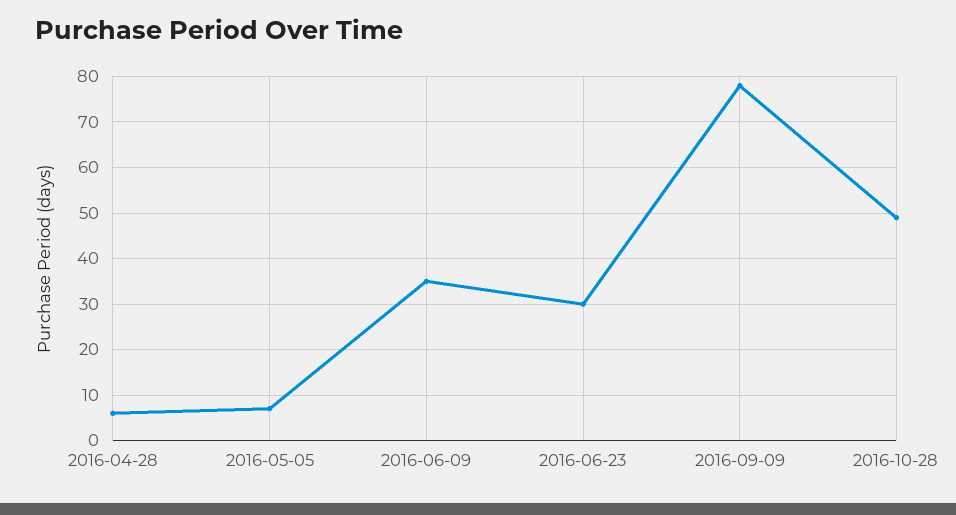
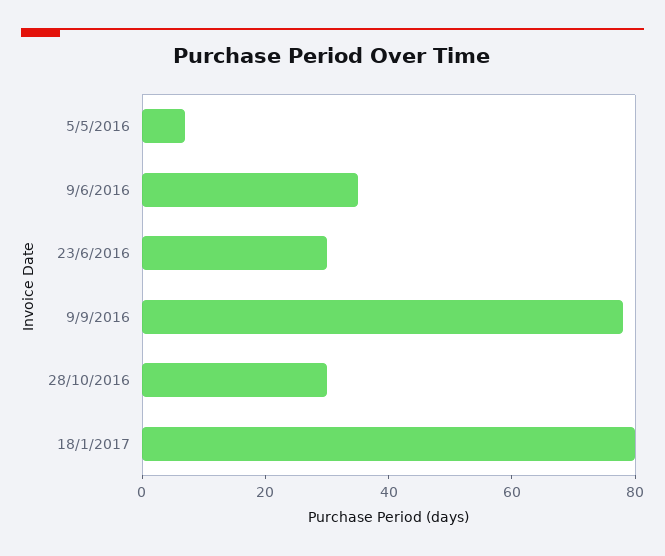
2016-04-28: 5 -> none
2016-10-28: 50 -> 30
18/1/2017: none -> 80

